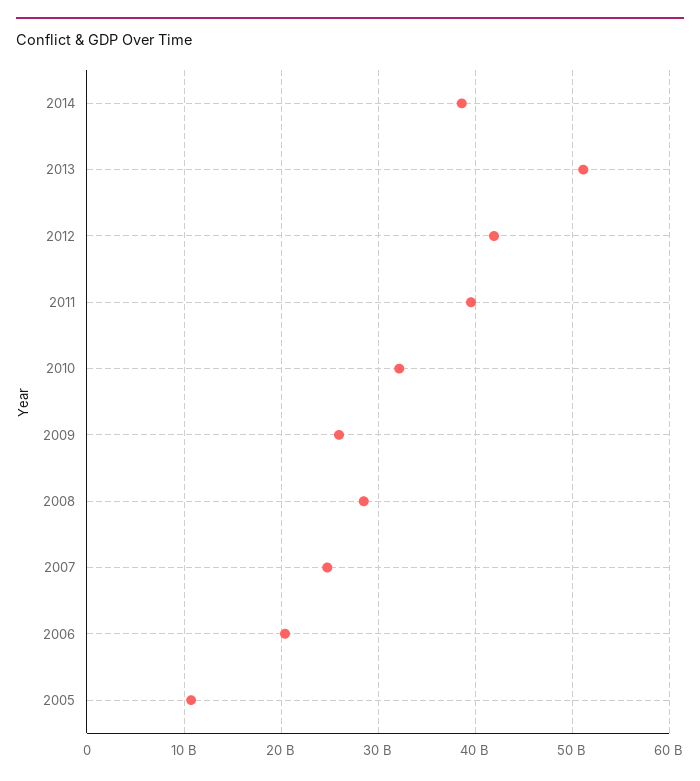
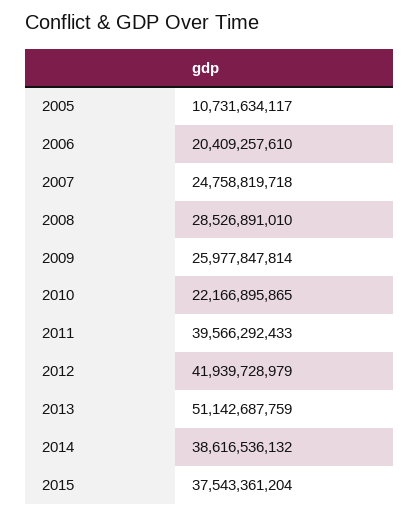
2010: 32000000000 -> 22166895865
2015: none -> 37543361204

